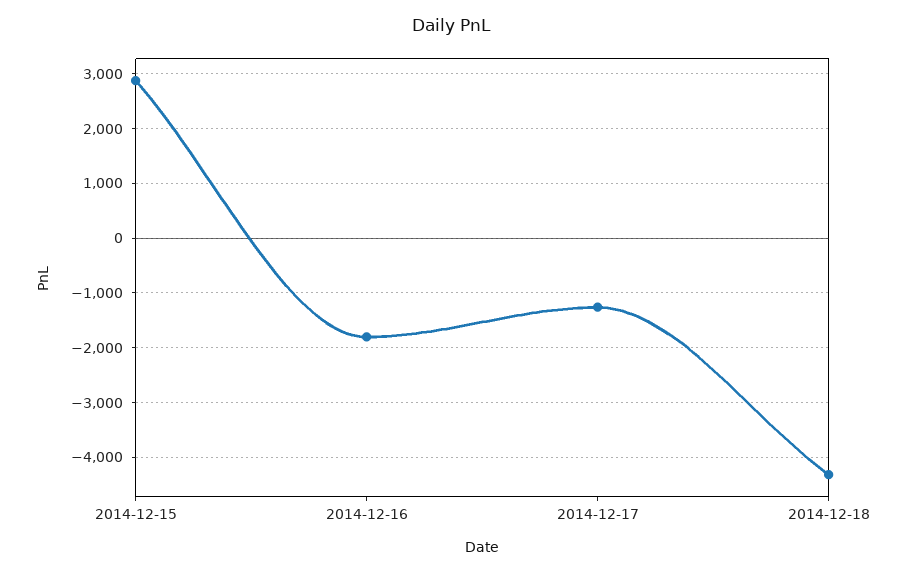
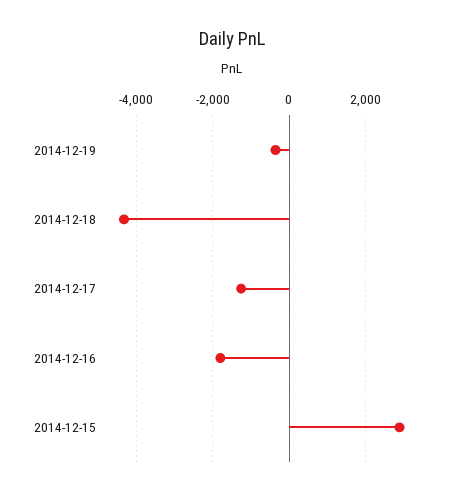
2014-12-19: none -> -400

